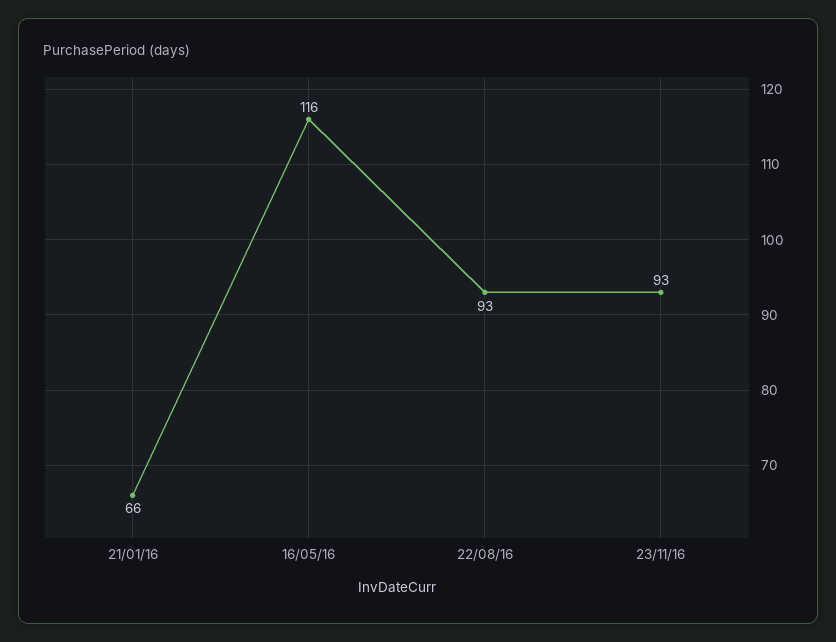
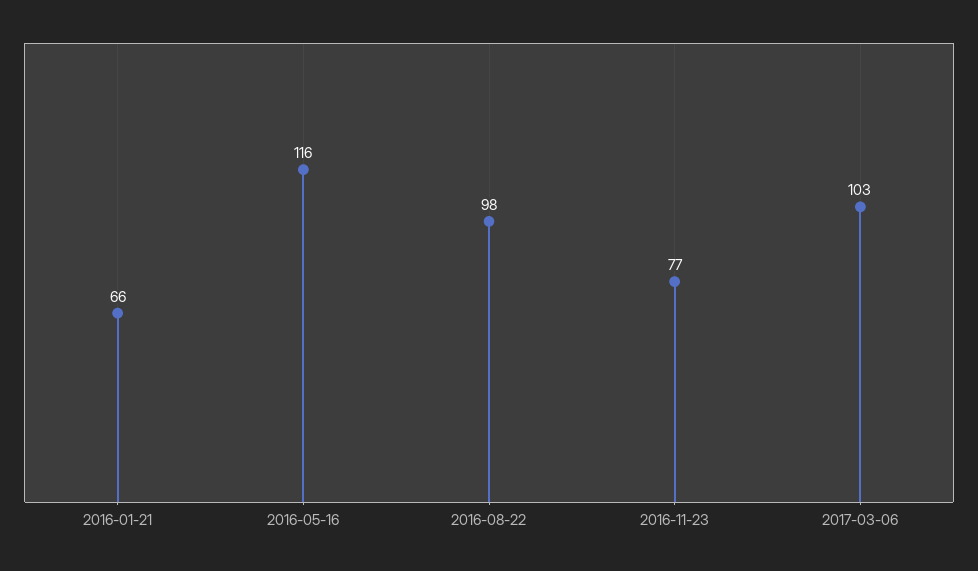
22/08/16: 93 -> 98
23/11/16: 93 -> 77
2017-03-06: none -> 103

